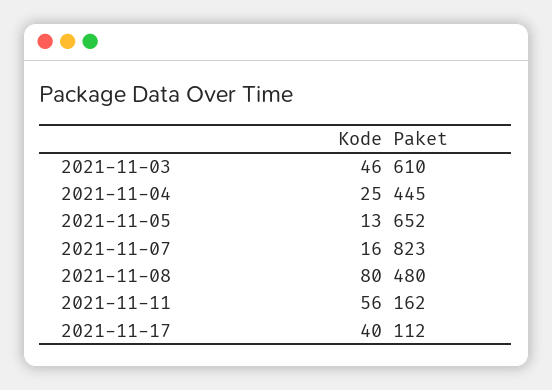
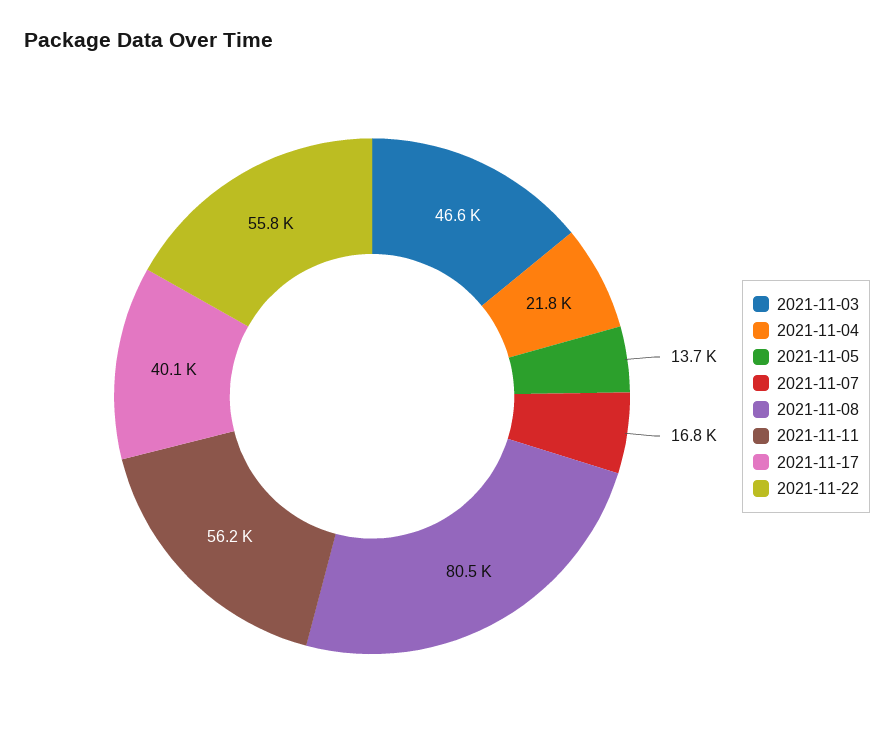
2021-11-04: 25445 -> 21800
2021-11-22: none -> 55800

